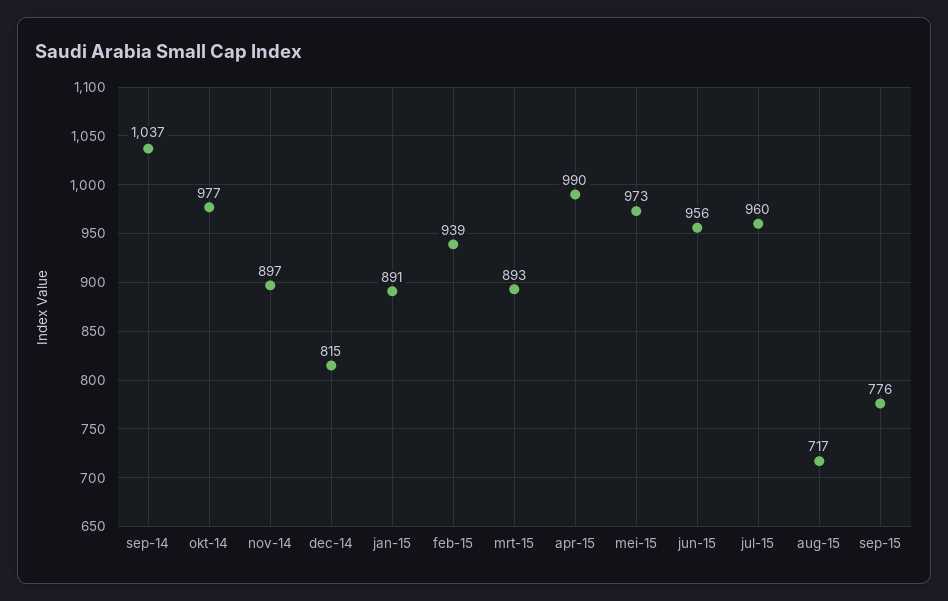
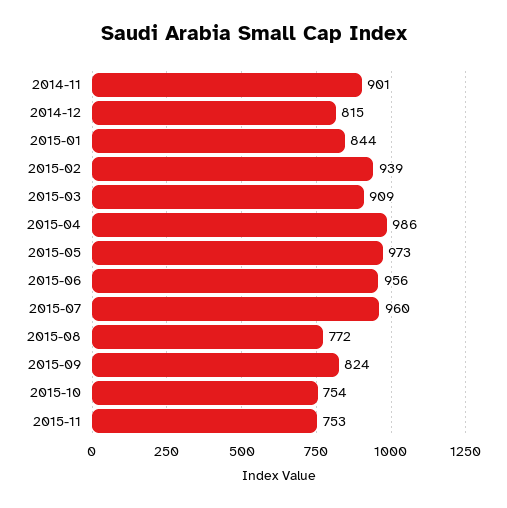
sep-14: 1037 -> none
okt-14: 977 -> none
nov-14: 897 -> 901
jan-15: 891 -> 844
mrt-15: 893 -> 909
apr-15: 990 -> 986
aug-15: 717 -> 772
sep-15: 776 -> 824
2015-10: none -> 754
2015-11: none -> 753

